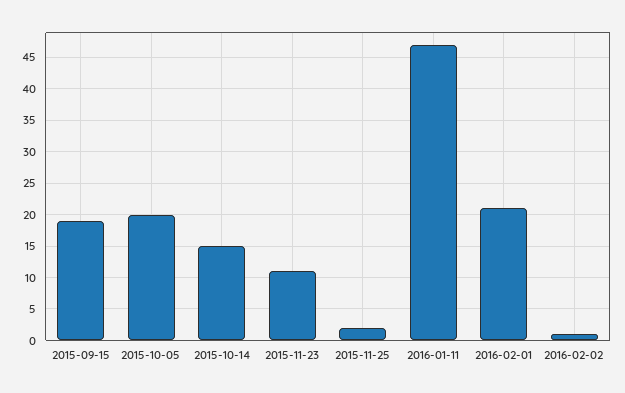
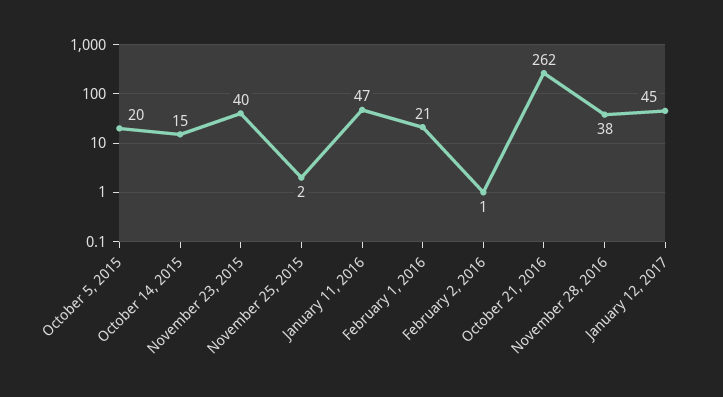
2015-09-15: 19 -> none
2015-11-23: 11 -> 40
October 21, 2016: none -> 262
November 28, 2016: none -> 38
January 12, 2017: none -> 45

